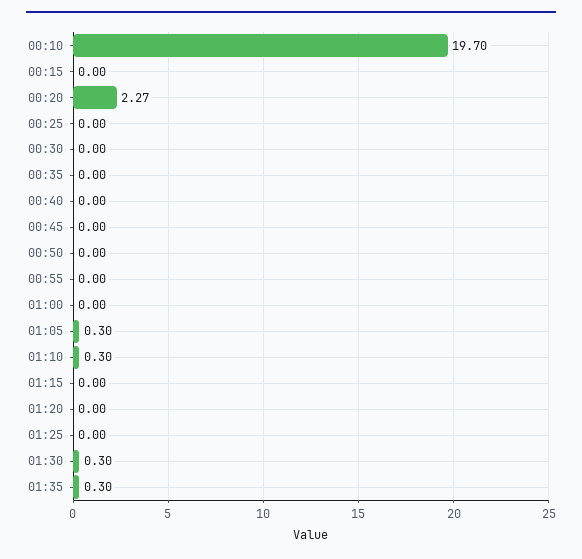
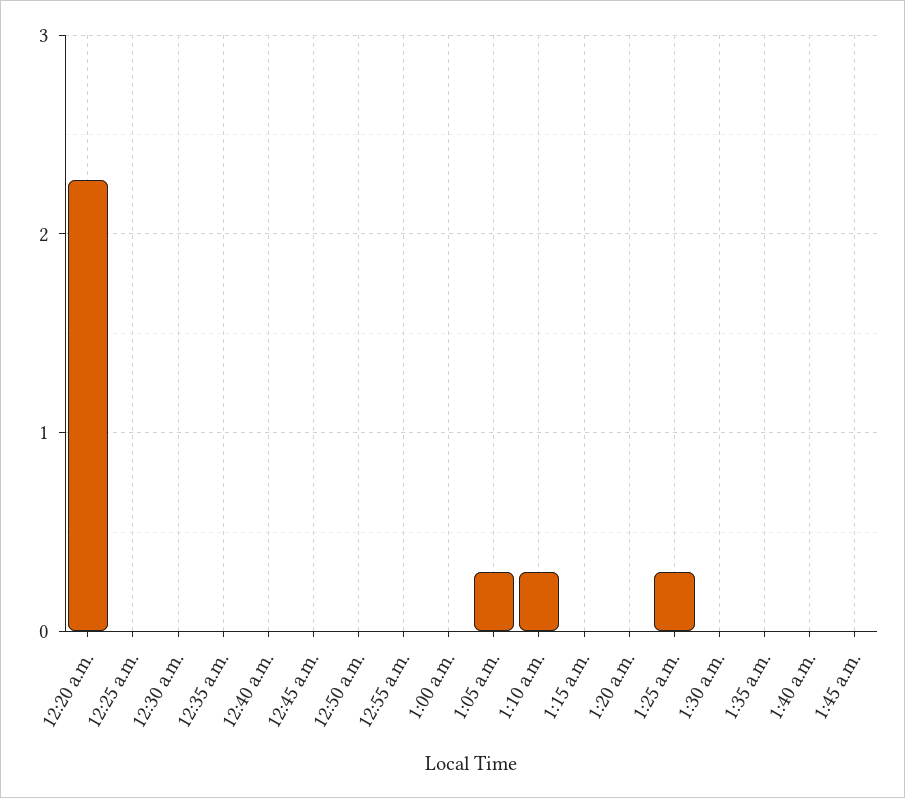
00:10: 19.7 -> none
00:15: 0 -> none
01:25: 0 -> 0.3
01:30: 0.3 -> 0
01:35: 0.3 -> 0
1:40 a.m.: none -> 0
1:45 a.m.: none -> 0

